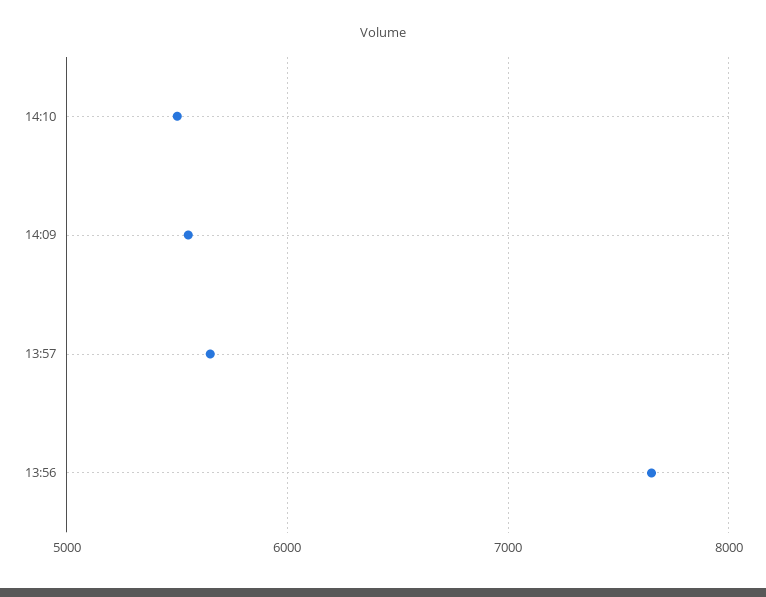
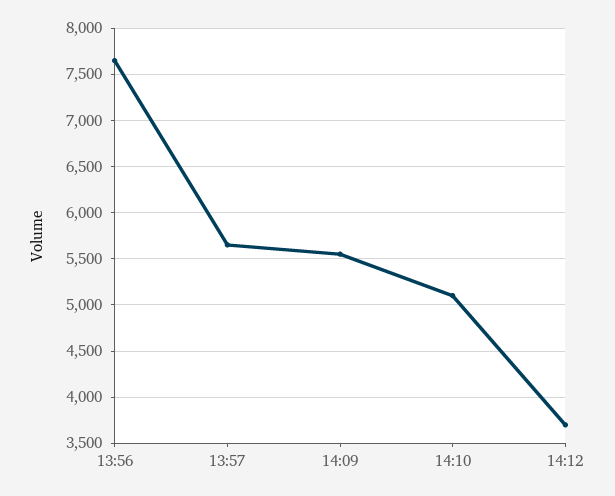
14:10: 5500 -> 5100
14:12: none -> 3700

